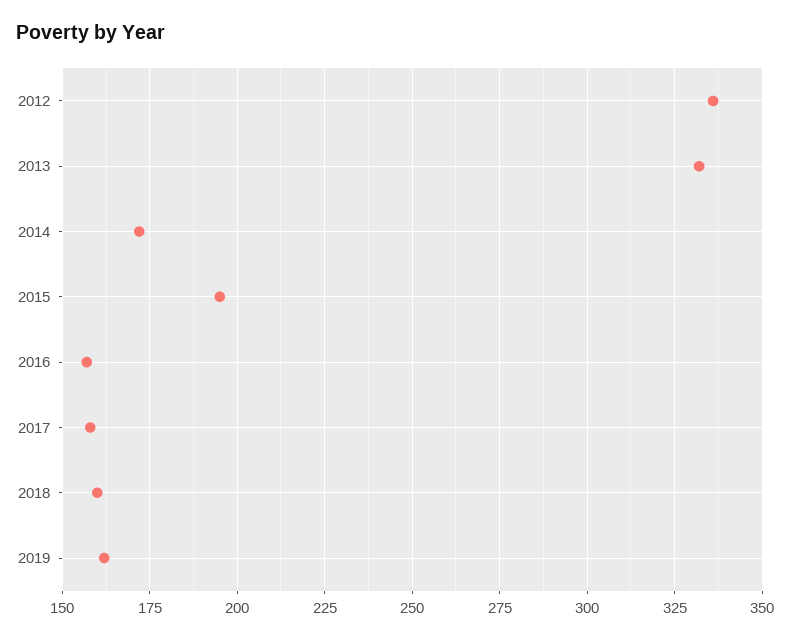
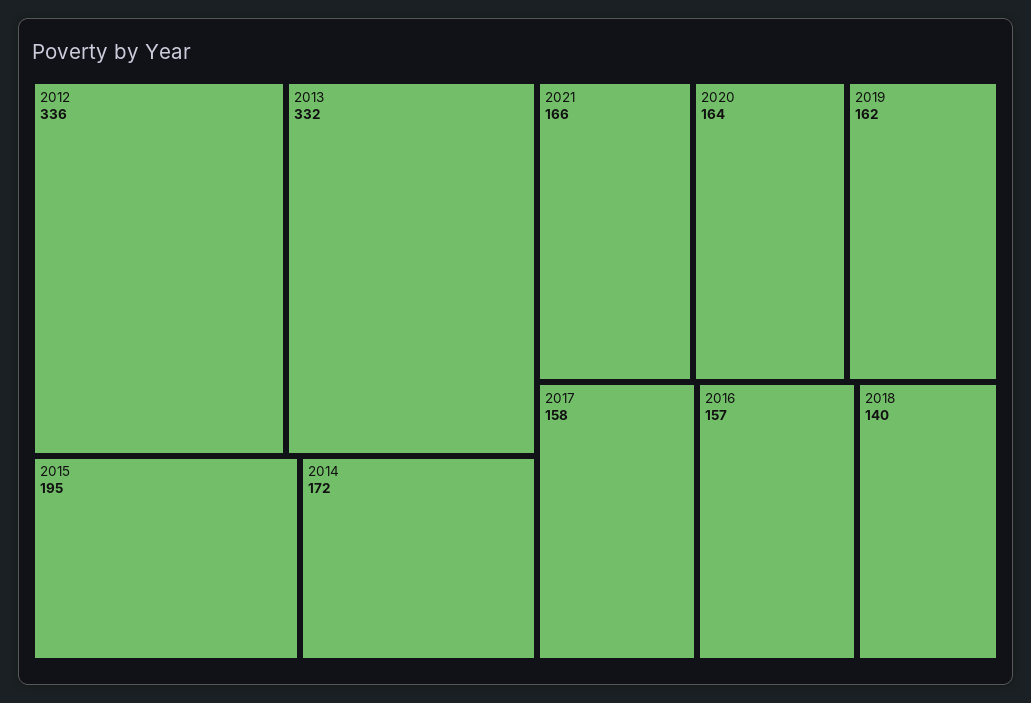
2018: 160 -> 140
2021: none -> 166
2020: none -> 164

